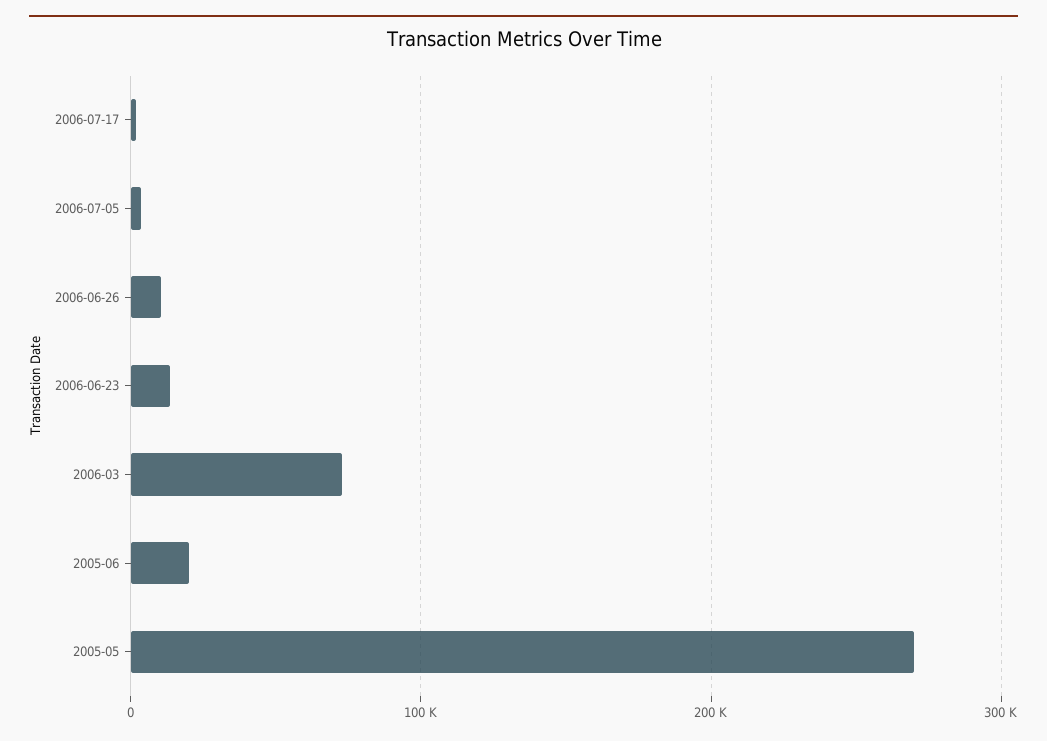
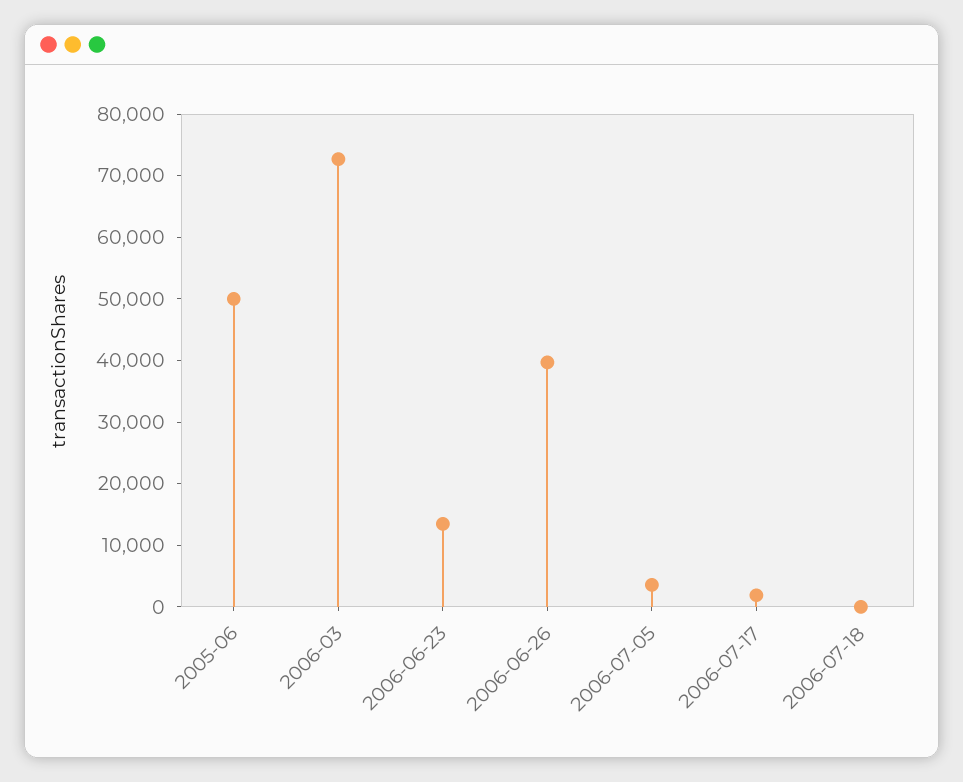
2006-06-26: 10000 -> 40000
2005-06: 20000 -> 50000
2005-05: 270000 -> none
2006-07-18: none -> 0

